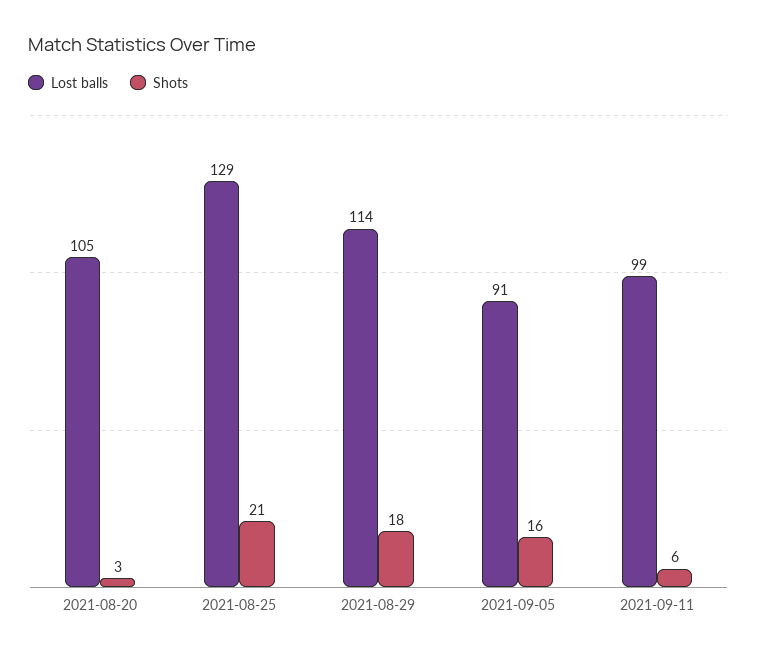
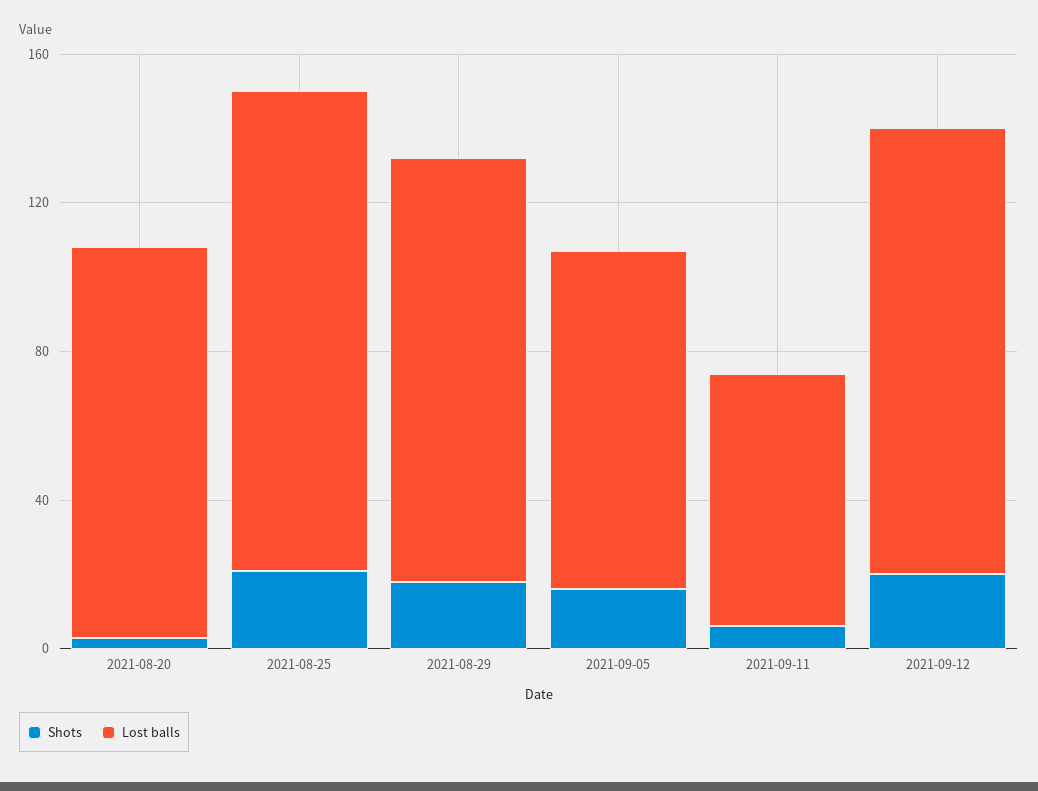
Lost balls, 2021-09-11: 99 -> 70
Shots, 2021-09-12: none -> 20
Lost balls, 2021-09-12: none -> 120

